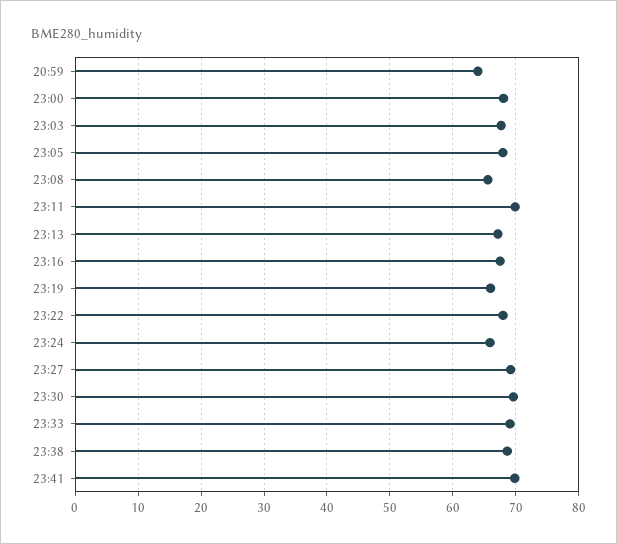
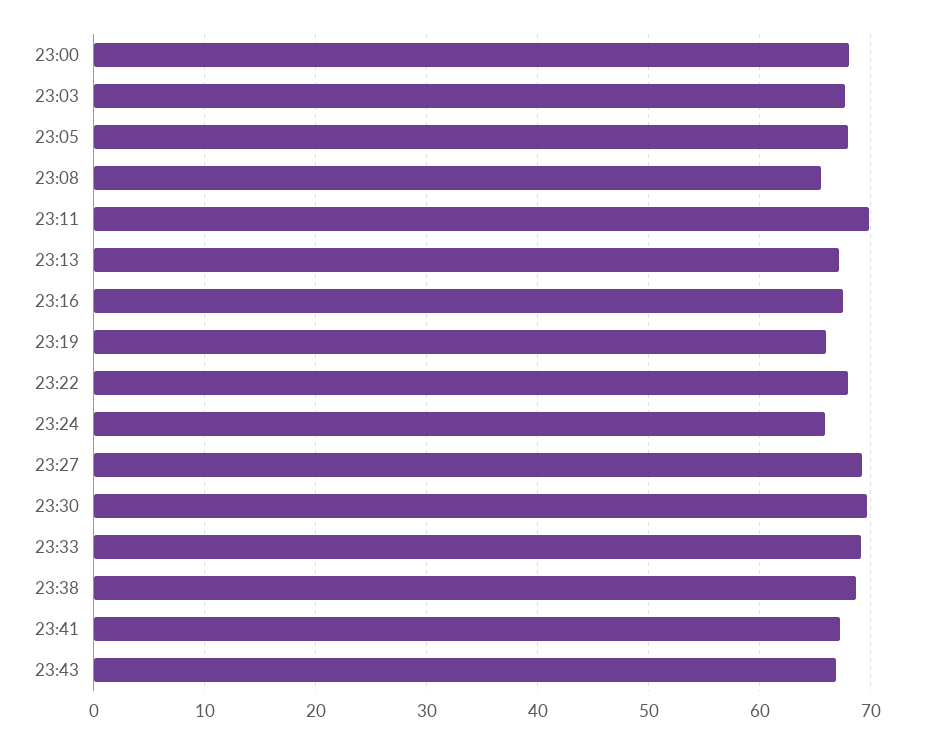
20:59: 64 -> none
23:41: 70 -> 67
23:43: none -> 67

